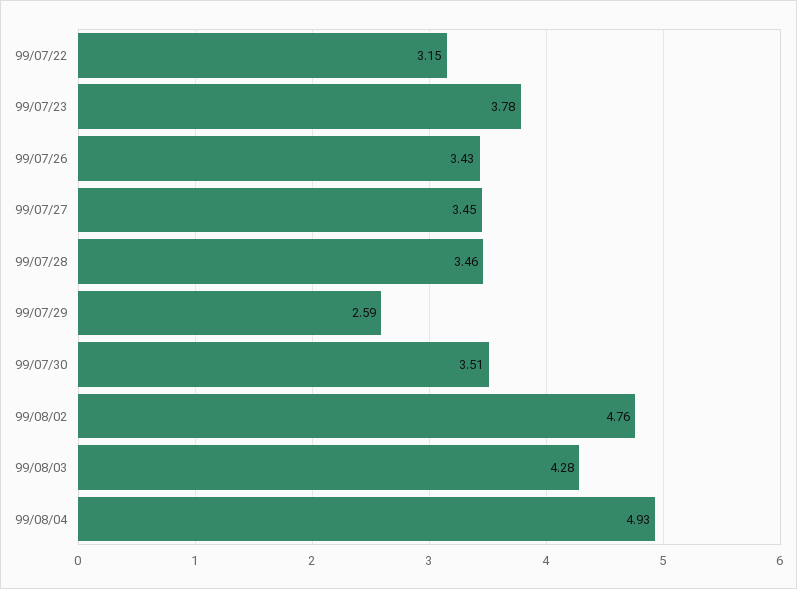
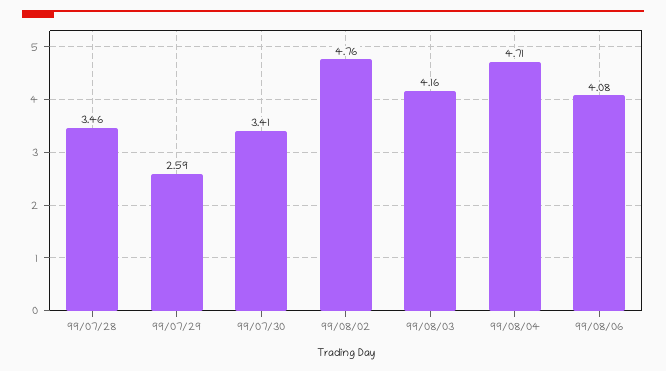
99/07/22: 3.15 -> none
99/07/23: 3.78 -> none
99/07/26: 3.43 -> none
99/07/27: 3.45 -> none
99/07/30: 3.51 -> 3.41
99/08/03: 4.28 -> 4.16
99/08/04: 4.93 -> 4.71
99/08/06: none -> 4.08

